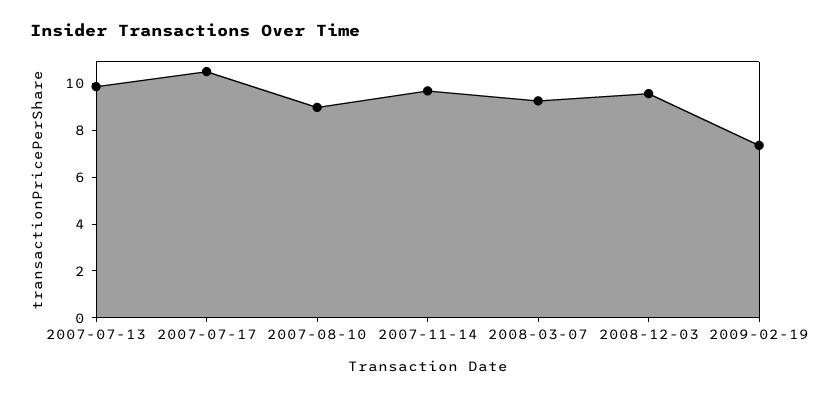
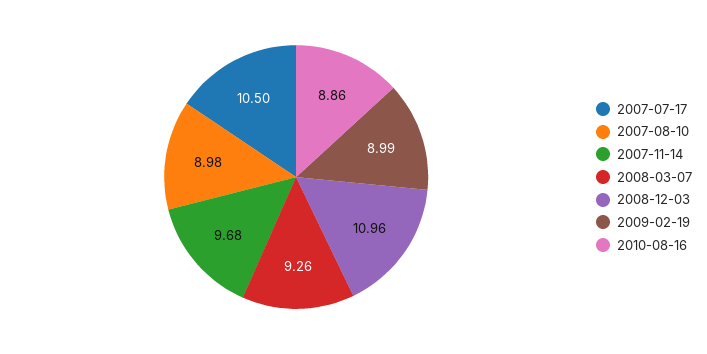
2007-07-13: 10 -> none
2008-12-03: 9.5 -> 10.96
2009-02-19: 7.5 -> 8.99
2010-08-16: none -> 8.86

